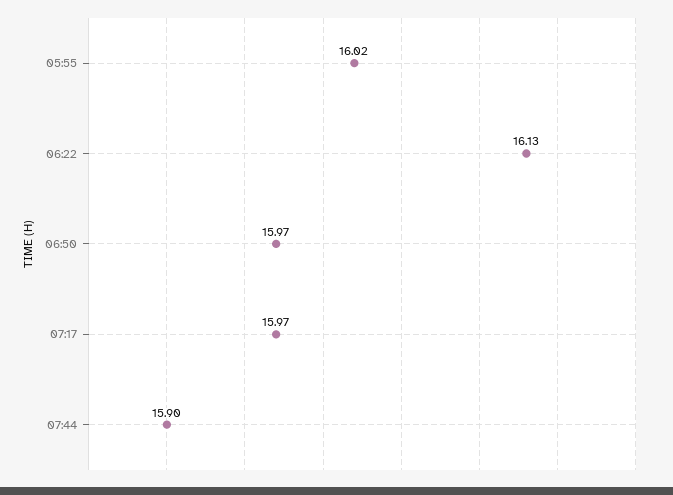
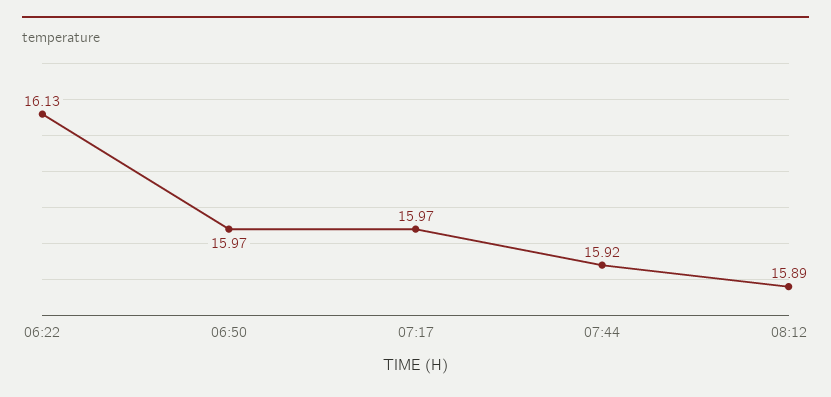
05:55: 16.02 -> none
07:44: 15.9 -> 15.92
08:12: none -> 15.89

